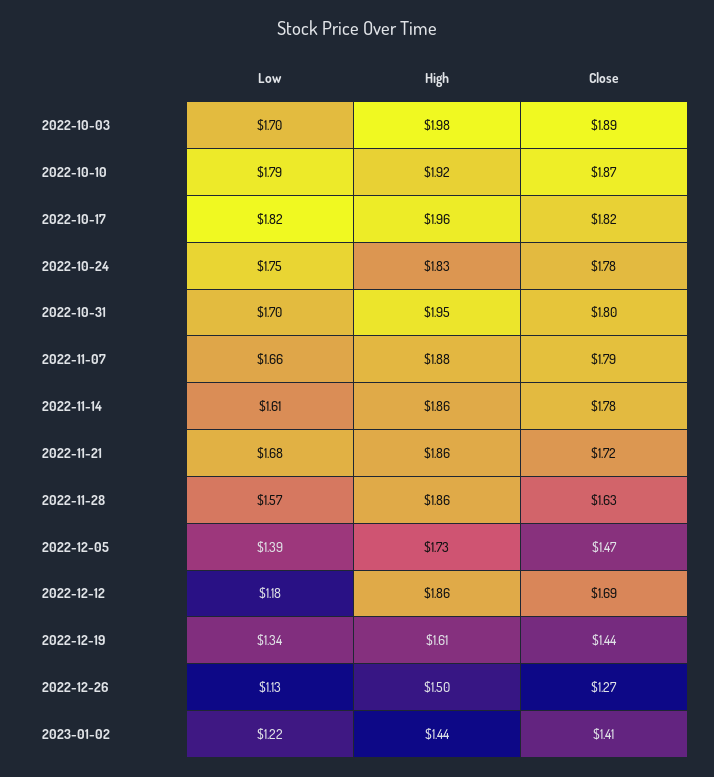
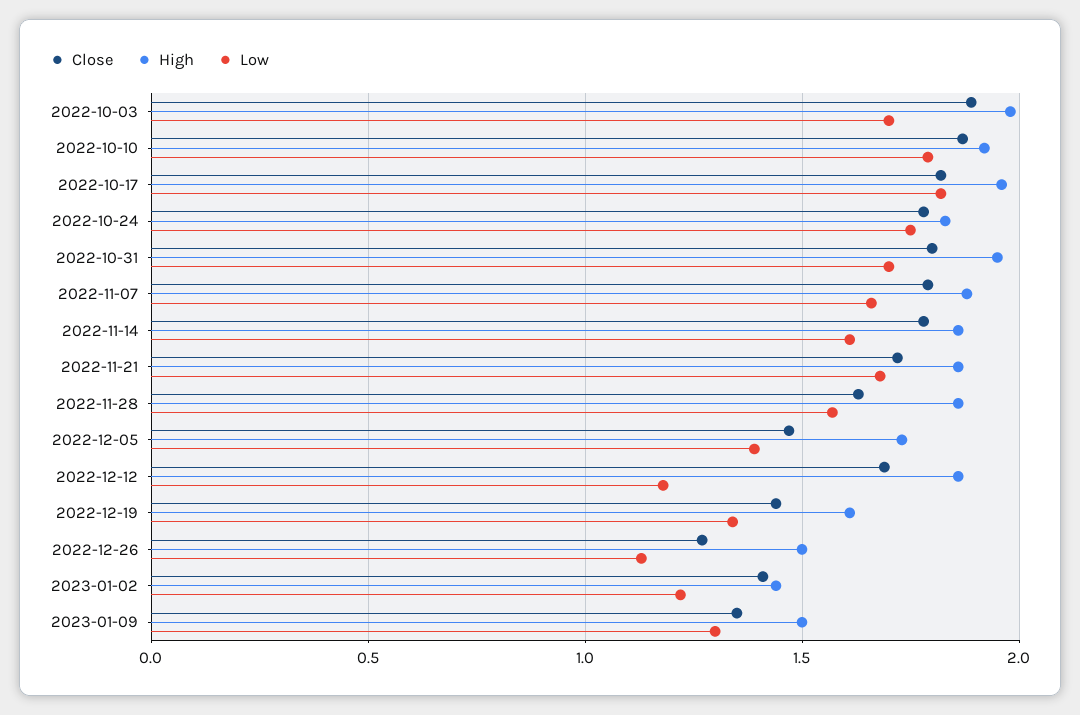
Close, 2023-01-09: none -> 1.35
High, 2023-01-09: none -> 1.5
Low, 2023-01-09: none -> 1.3

